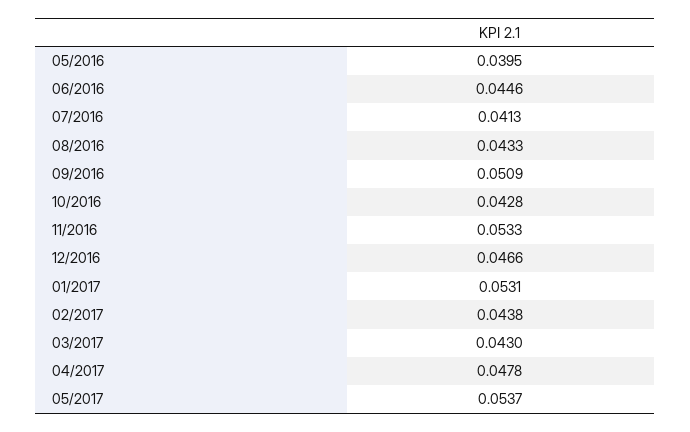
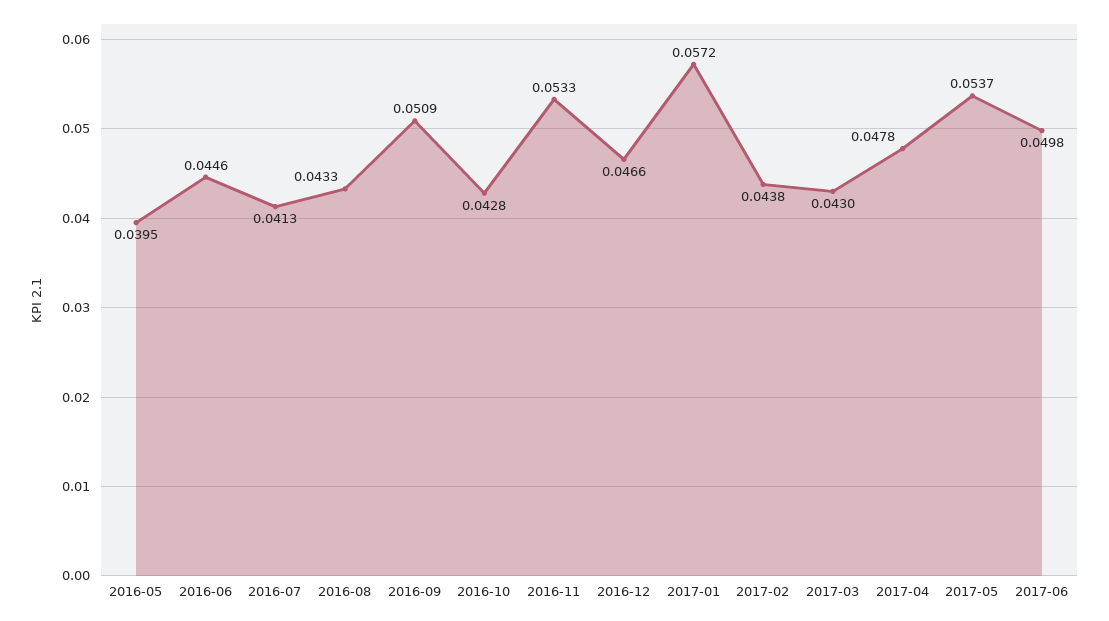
01/2017: 0.0531 -> 0.0572
2017-06: none -> 0.0498

